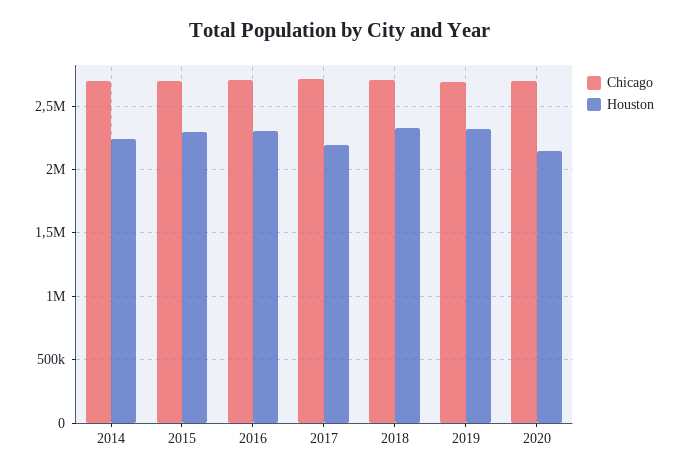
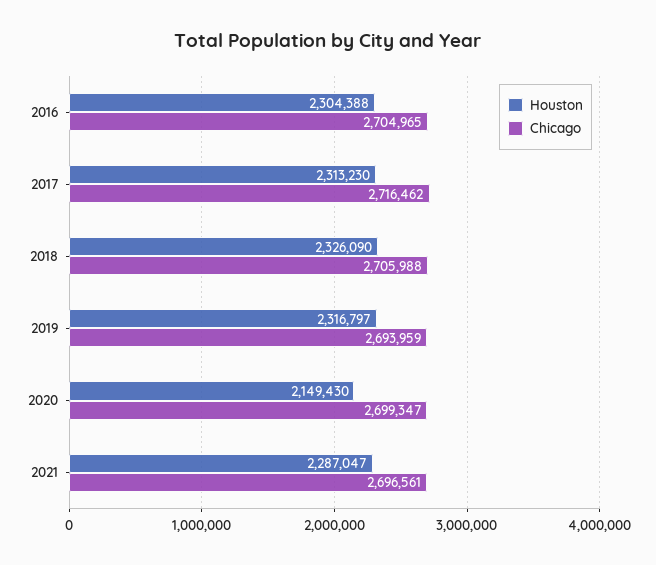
Chicago, 2014: 2700000 -> none
Houston, 2014: 2250000 -> none
Chicago, 2015: 2700000 -> none
Houston, 2015: 2300000 -> none
Houston, 2017: 2200000 -> 2313230
Houston, 2021: none -> 2287047
Chicago, 2021: none -> 2696561

